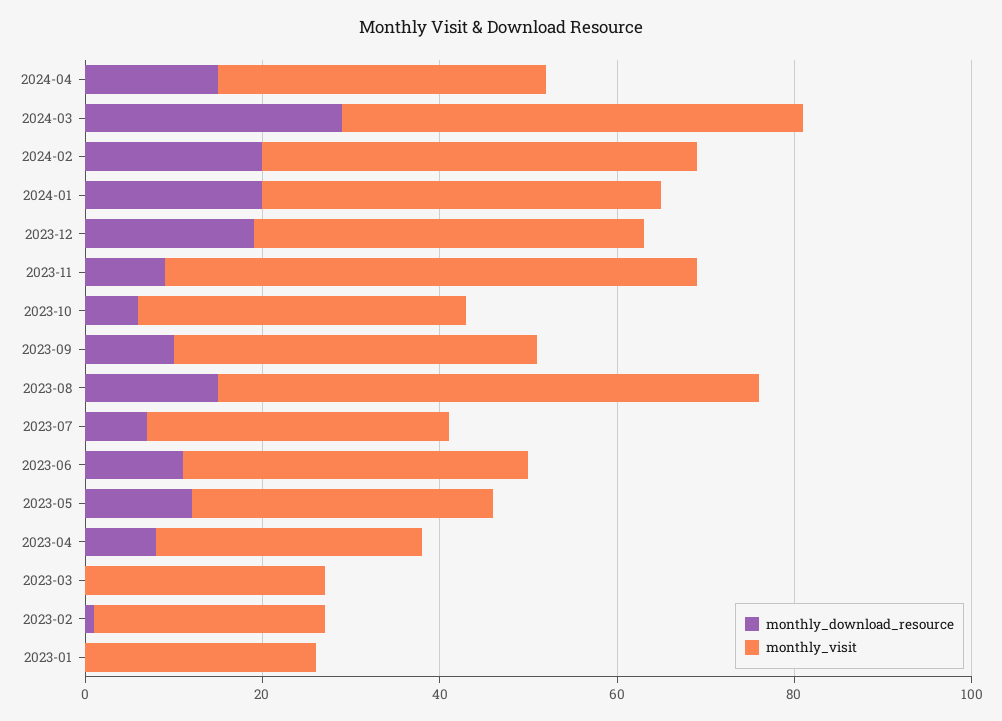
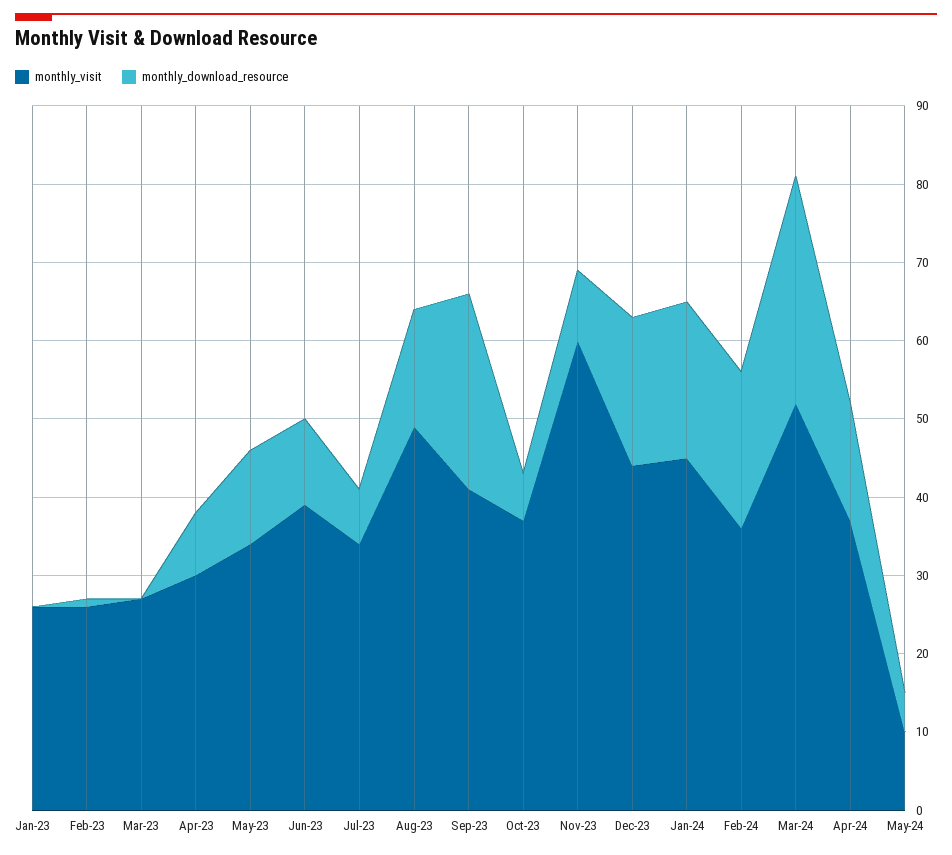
monthly_visit, 2024-02: 50 -> 35
monthly_download_resource, 2023-09: 10 -> 25
monthly_visit, 2023-08: 60 -> 50
monthly_visit, May-24: none -> 10
monthly_download_resource, May-24: none -> 5

